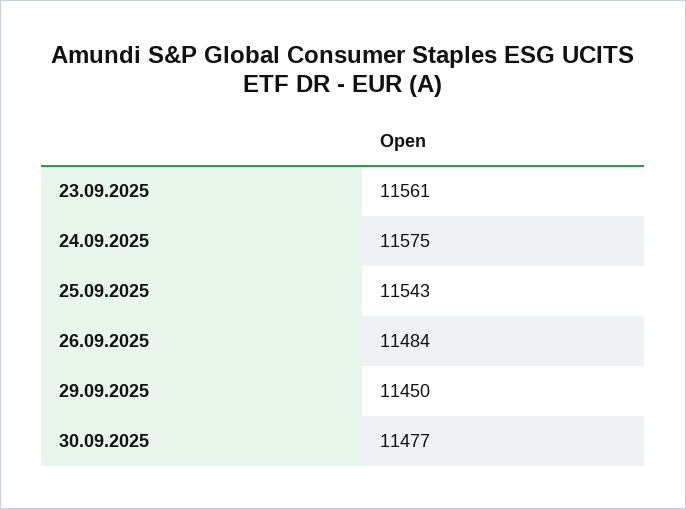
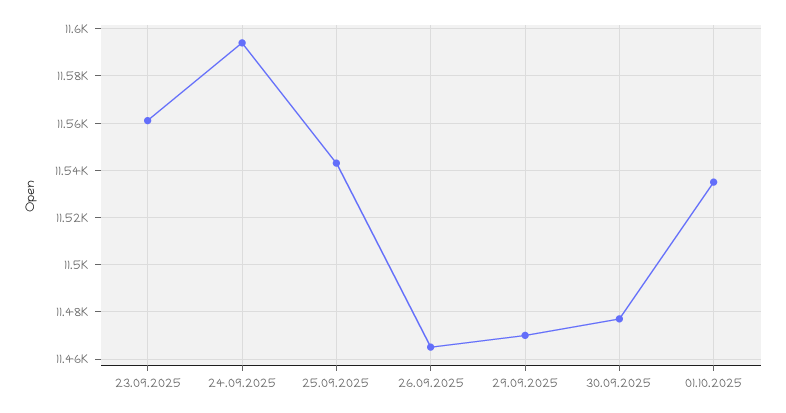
24.09.2025: 11575 -> 11595
26.09.2025: 11484 -> 11465
29.09.2025: 11450 -> 11470
01.10.2025: none -> 11535

